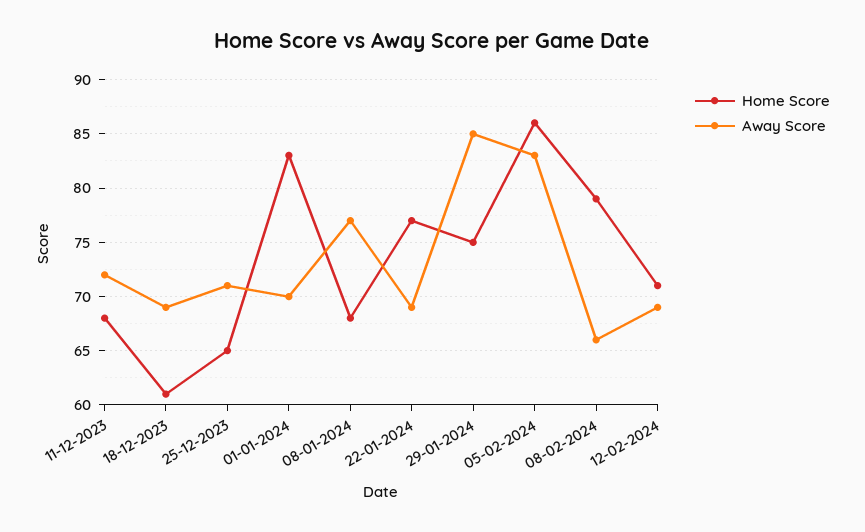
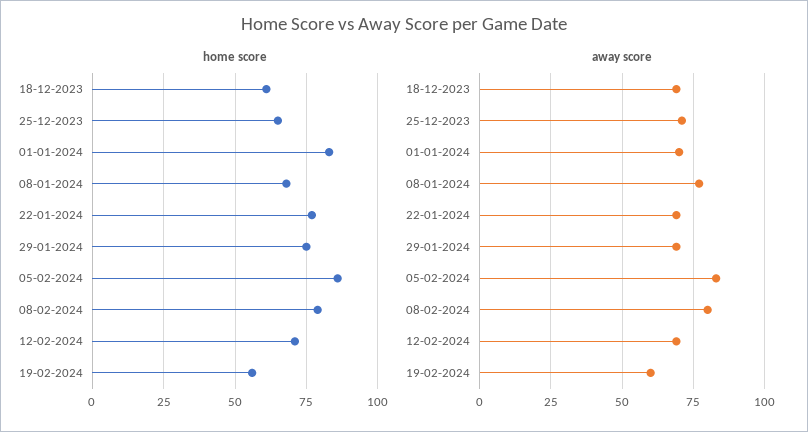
Home Score, 11-12-2023: 68 -> none
Away Score, 11-12-2023: 72 -> none
Away Score, 29-01-2024: 85 -> 70
Away Score, 08-02-2024: 66 -> 80
Home Score, 19-02-2024: none -> 55
Away Score, 19-02-2024: none -> 60

